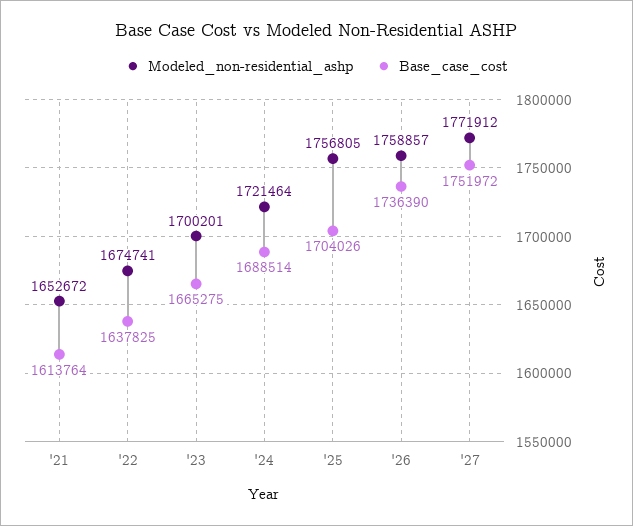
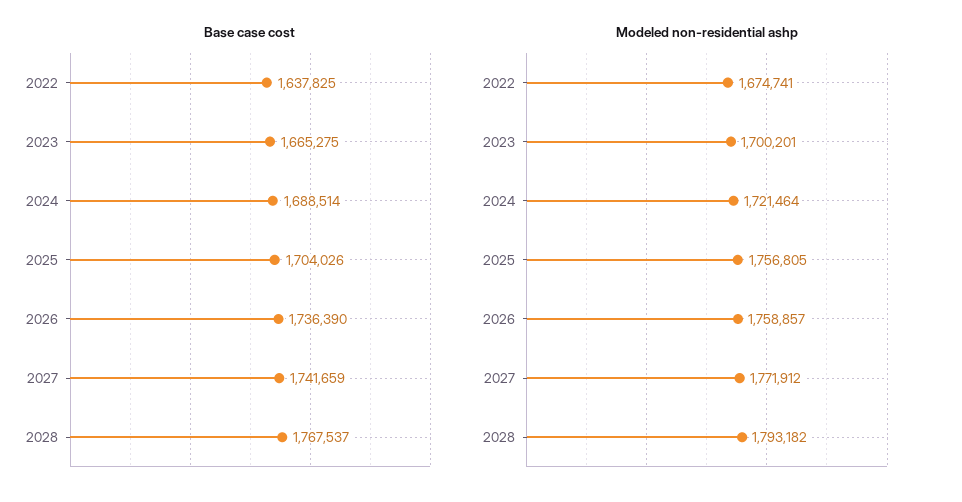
Modeled_non-residential_ashp, '21: 1652672 -> none
Base_case_cost, '21: 1613764 -> none
Base_case_cost, '27: 1751972 -> 1741659
Base_case_cost, 2028: none -> 1767537
Modeled_non-residential_ashp, 2028: none -> 1793182

